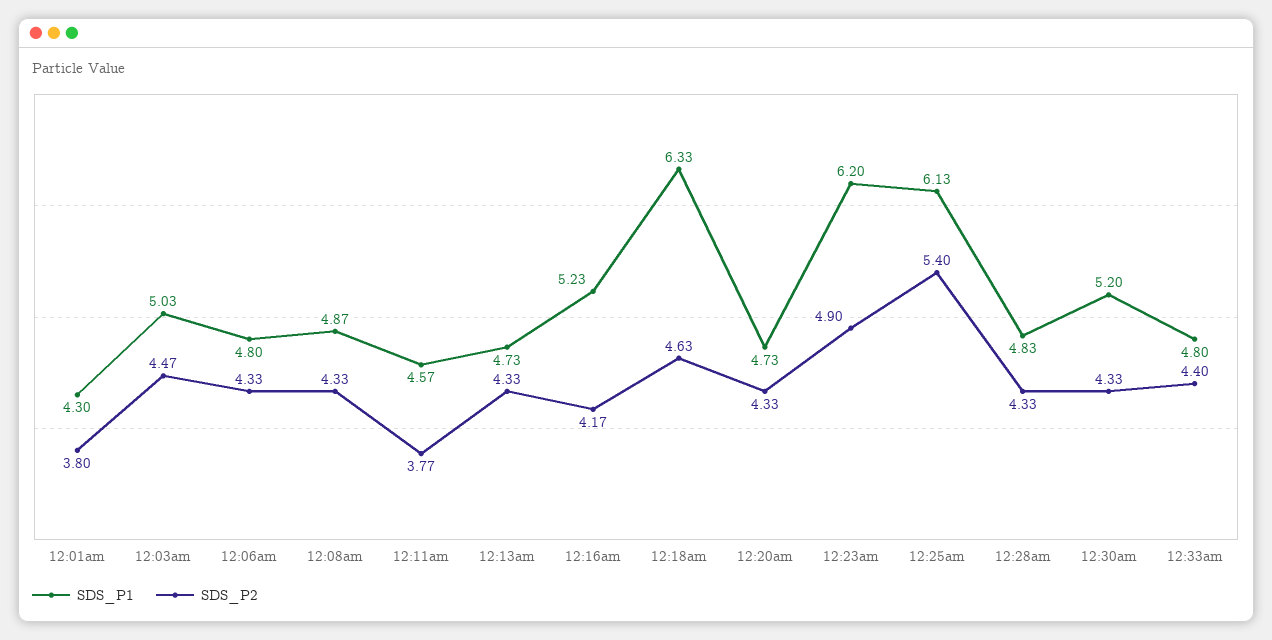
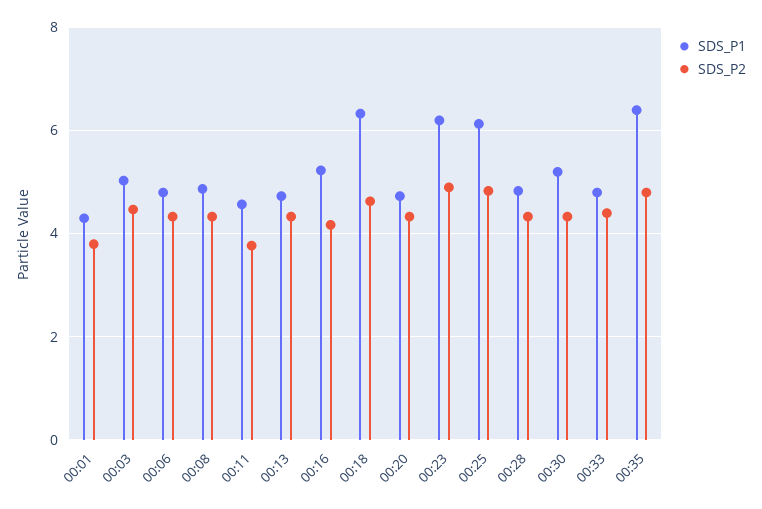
SDS_P2, 12:25am: 5.4 -> 4.8
SDS_P1, 00:35: none -> 6.4
SDS_P2, 00:35: none -> 4.8

